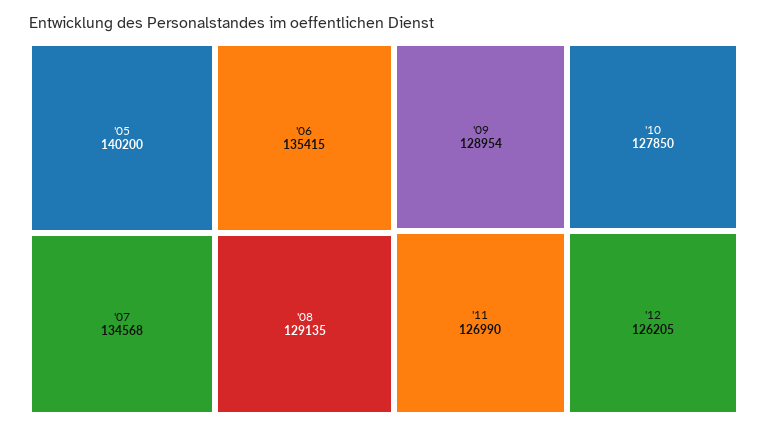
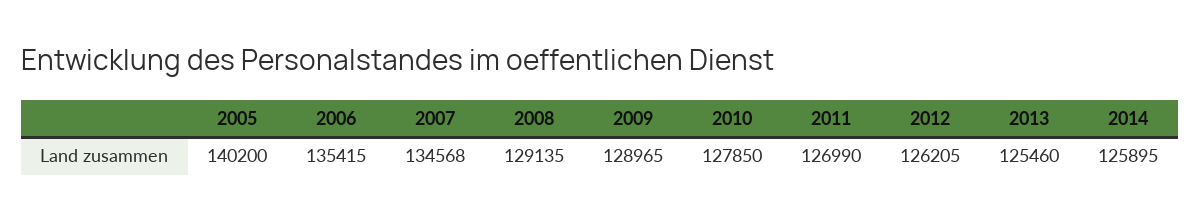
'09: 128954 -> 128965
2013: none -> 125460
2014: none -> 125895

